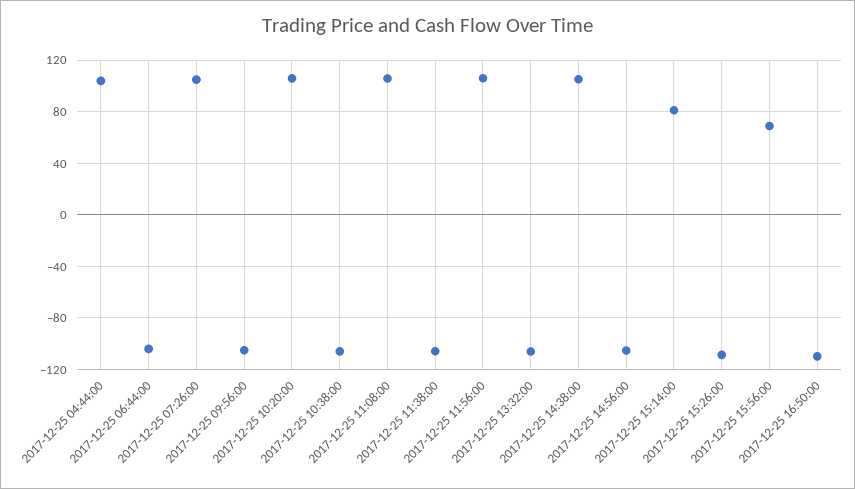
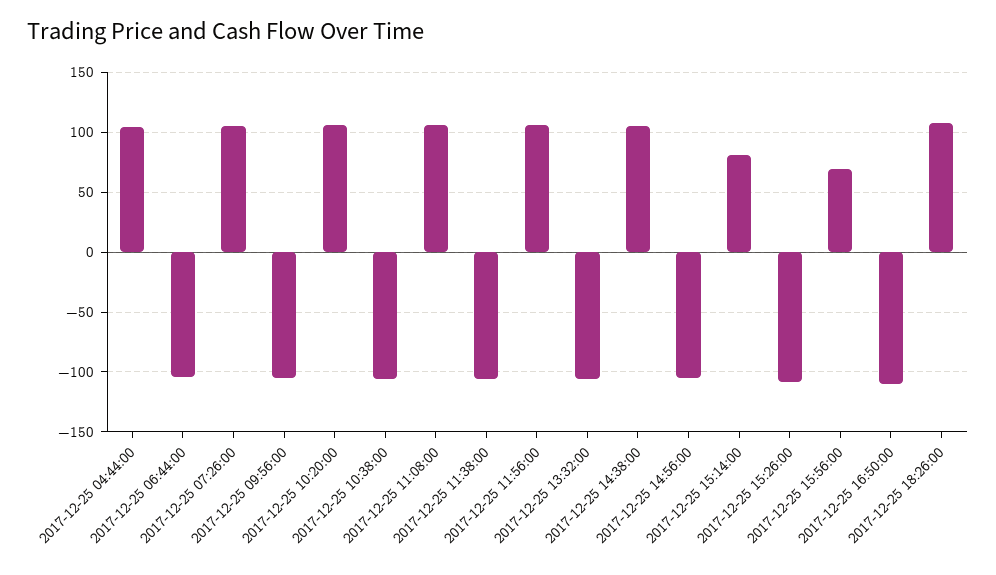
2017-12-25 18:26:00: none -> 110

